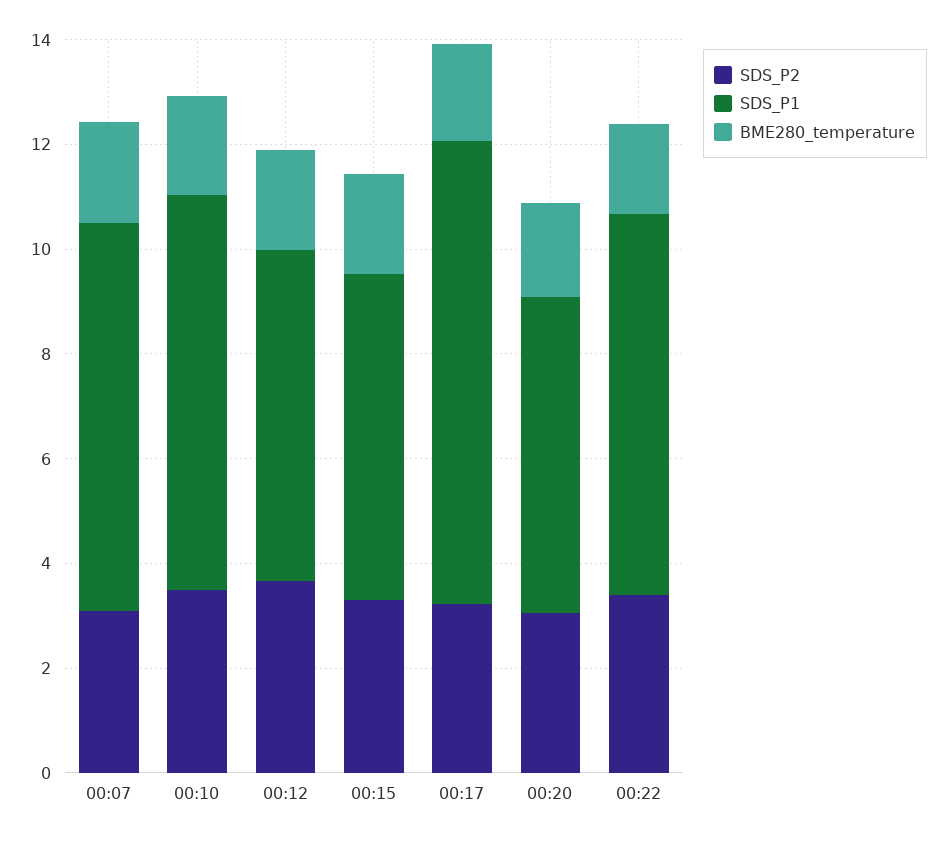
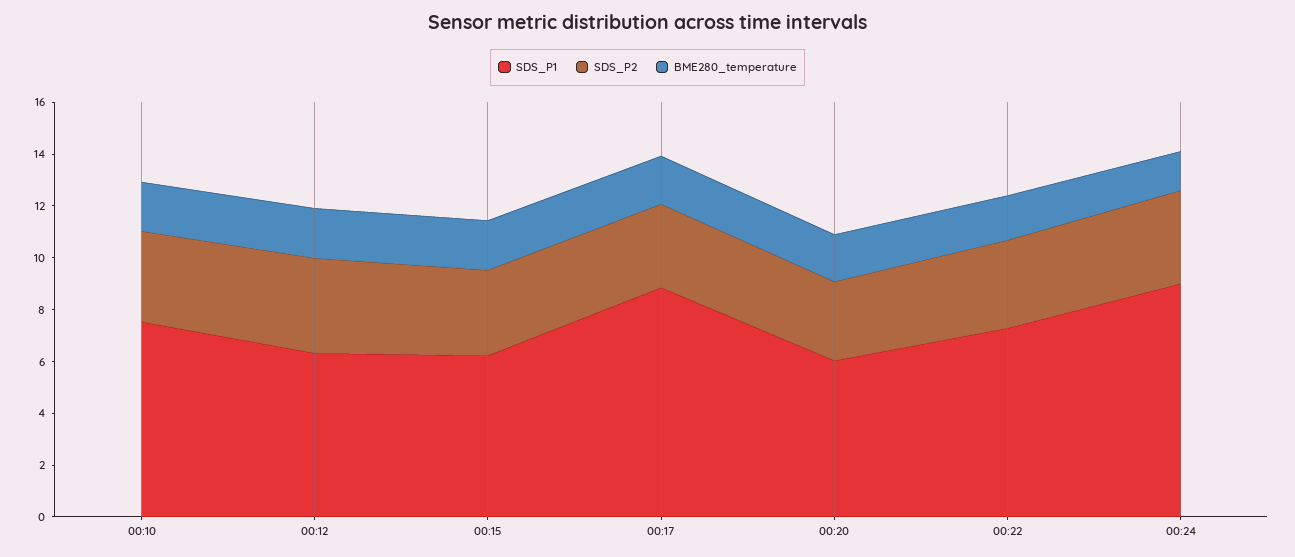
SDS_P2, 00:07: 3 -> none
SDS_P1, 00:07: 7.5 -> none
BME280_temperature, 00:07: 2 -> none
SDS_P1, 00:24: none -> 9
SDS_P2, 00:24: none -> 3.5
BME280_temperature, 00:24: none -> 1.5

